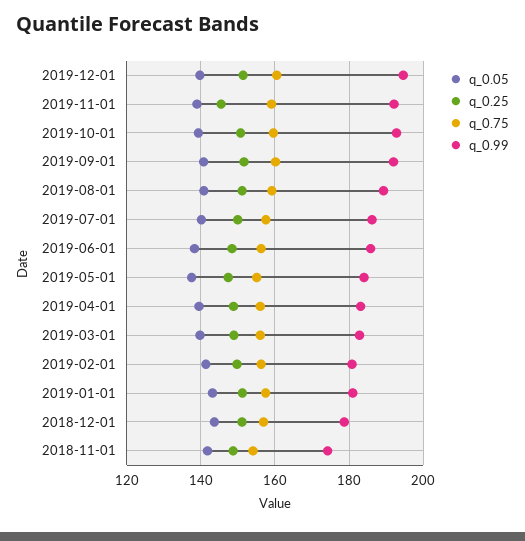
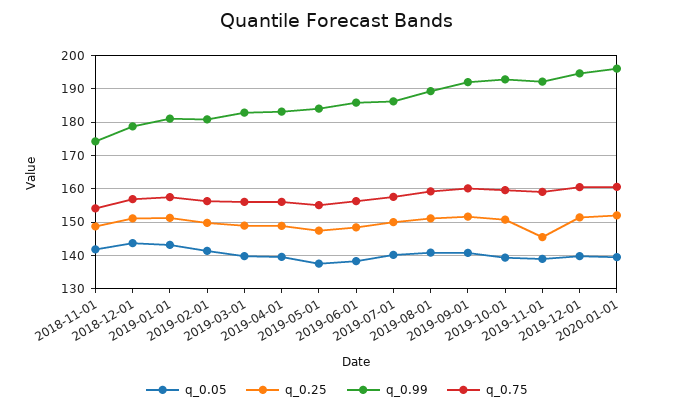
q_0.05, 2020-01-01: none -> 140
q_0.25, 2020-01-01: none -> 152
q_0.99, 2020-01-01: none -> 196
q_0.75, 2020-01-01: none -> 160

